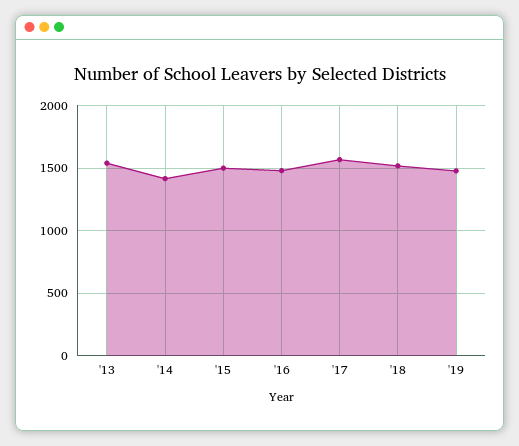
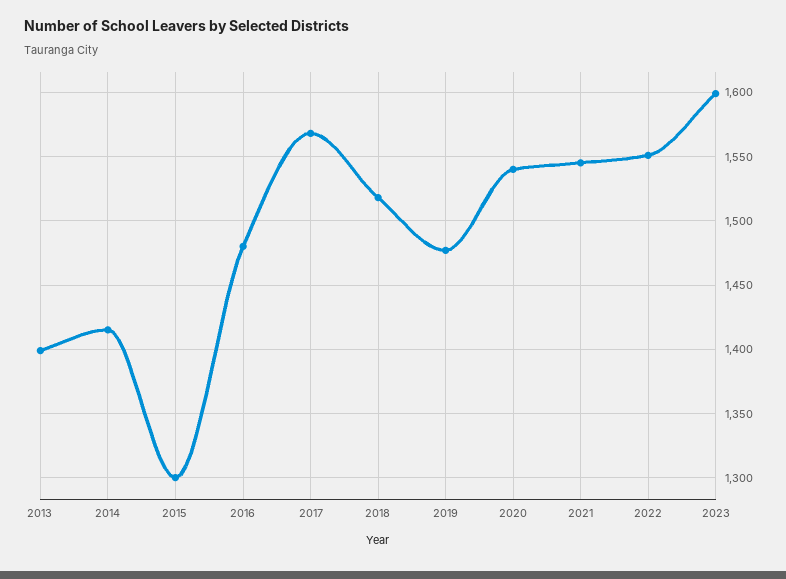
'13: 1550 -> 1400
'15: 1500 -> 1300
2020: none -> 1540
2021: none -> 1545
2022: none -> 1550
2023: none -> 1600

